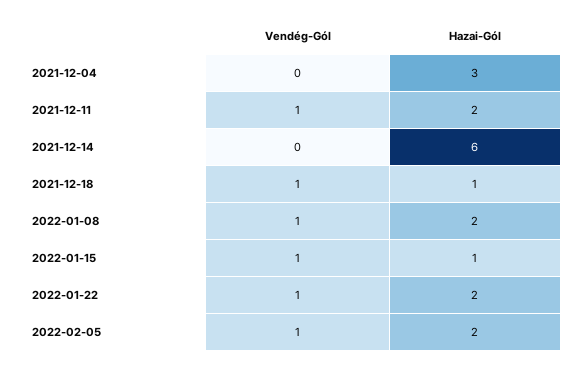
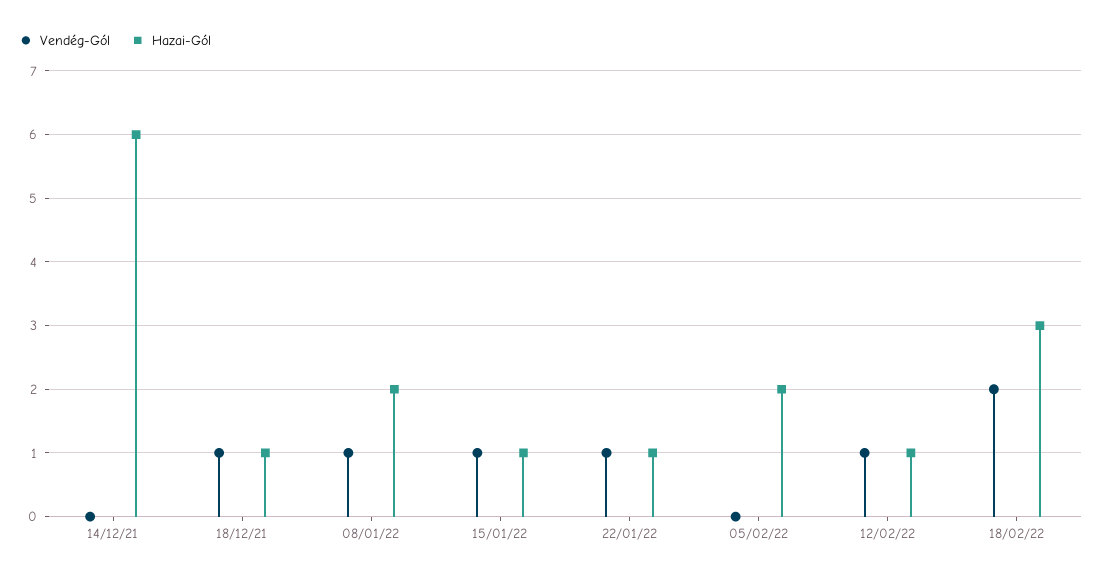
Vendég-Gól, 2021-12-04: 0 -> none
Hazai-Gól, 2021-12-04: 3 -> none
Vendég-Gól, 2021-12-11: 1 -> none
Hazai-Gól, 2021-12-11: 2 -> none
Hazai-Gól, 2022-01-22: 2 -> 1
Vendég-Gól, 2022-02-05: 1 -> 0
Vendég-Gól, 12/02/22: none -> 1
Hazai-Gól, 12/02/22: none -> 1
Vendég-Gól, 18/02/22: none -> 2
Hazai-Gól, 18/02/22: none -> 3

